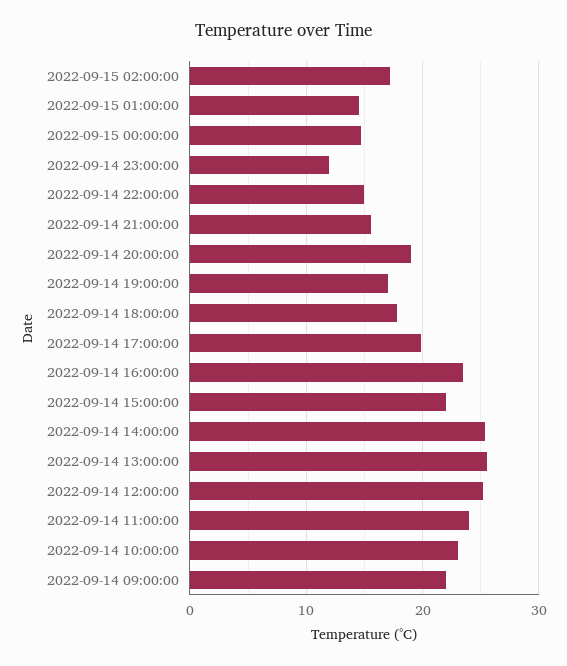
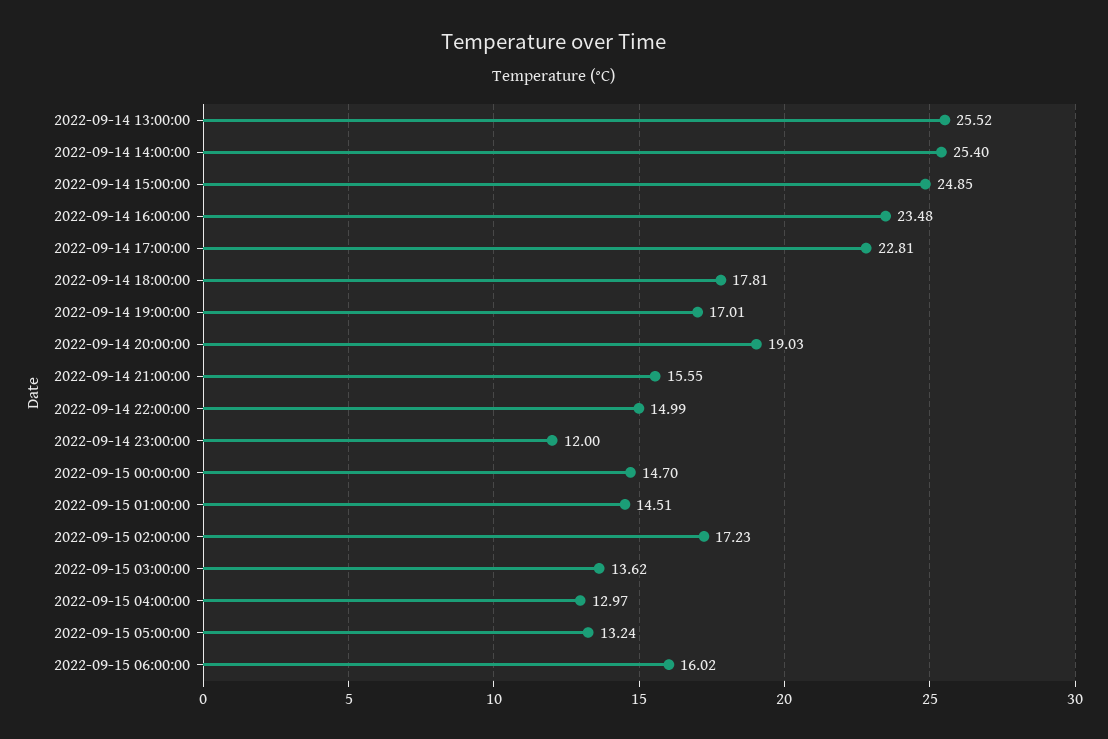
2022-09-14 17:00:00: 20 -> 22.81
2022-09-14 15:00:00: 22 -> 24.85
2022-09-14 12:00:00: 25 -> none
2022-09-14 11:00:00: 24 -> none
2022-09-14 10:00:00: 23 -> none
2022-09-14 09:00:00: 22 -> none
2022-09-15 03:00:00: none -> 13.62
2022-09-15 04:00:00: none -> 12.97
2022-09-15 05:00:00: none -> 13.24
2022-09-15 06:00:00: none -> 16.02

